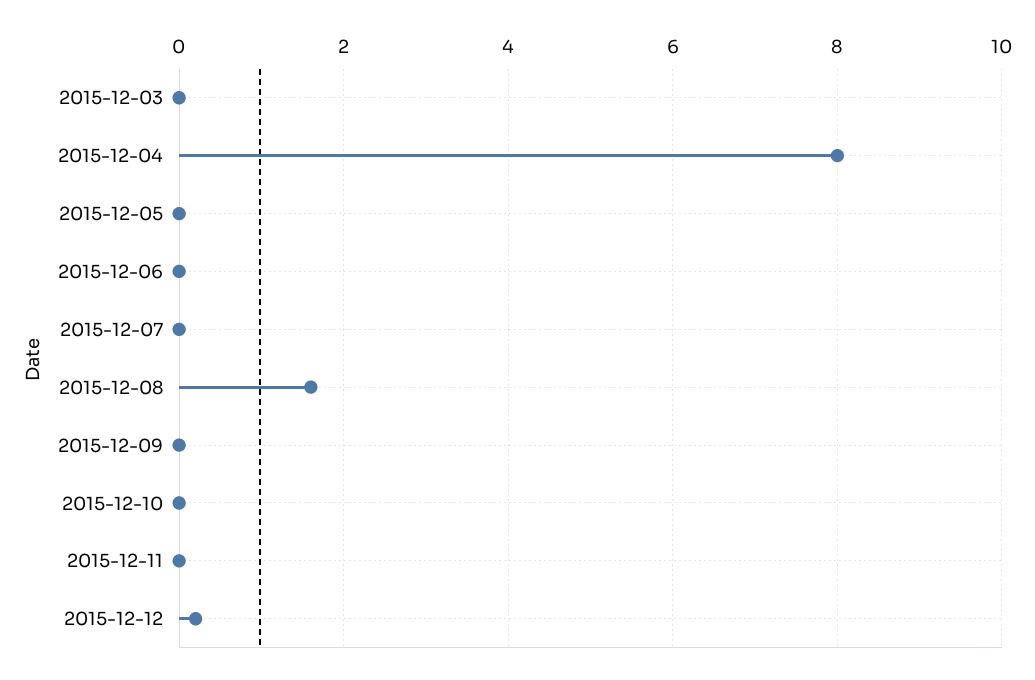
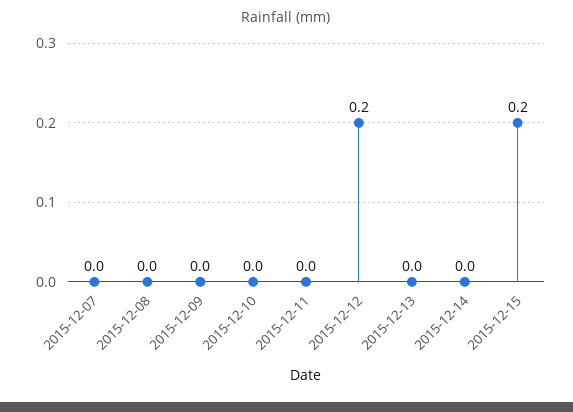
2015-12-03: 0 -> none
2015-12-04: 8 -> none
2015-12-05: 0 -> none
2015-12-06: 0 -> none
2015-12-08: 1.5 -> 0
2015-12-13: none -> 0
2015-12-14: none -> 0
2015-12-15: none -> 0.2

